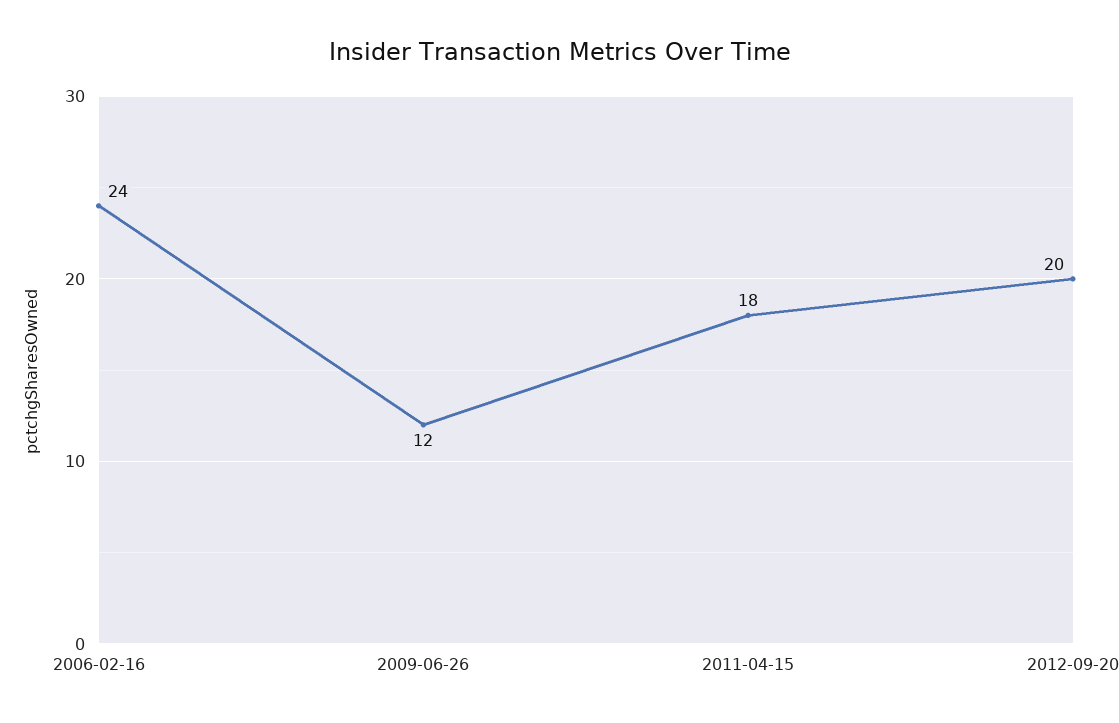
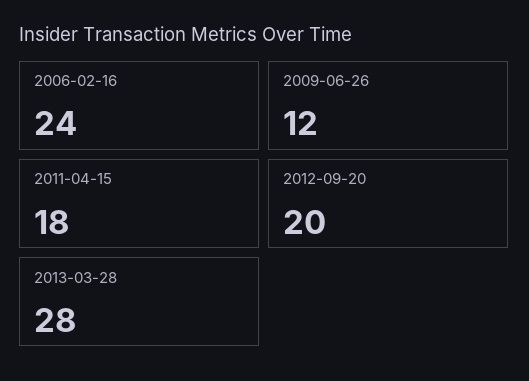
2013-03-28: none -> 28

